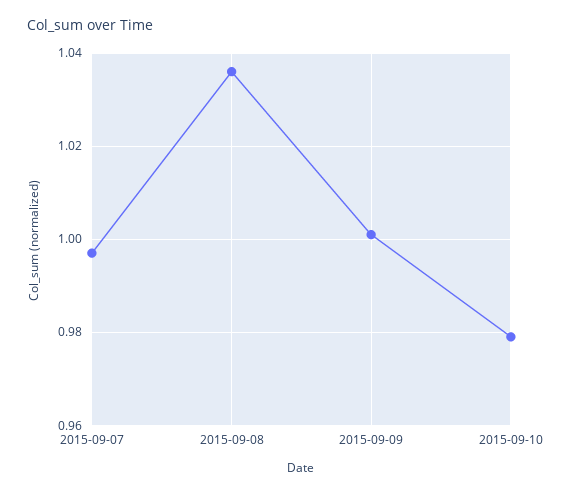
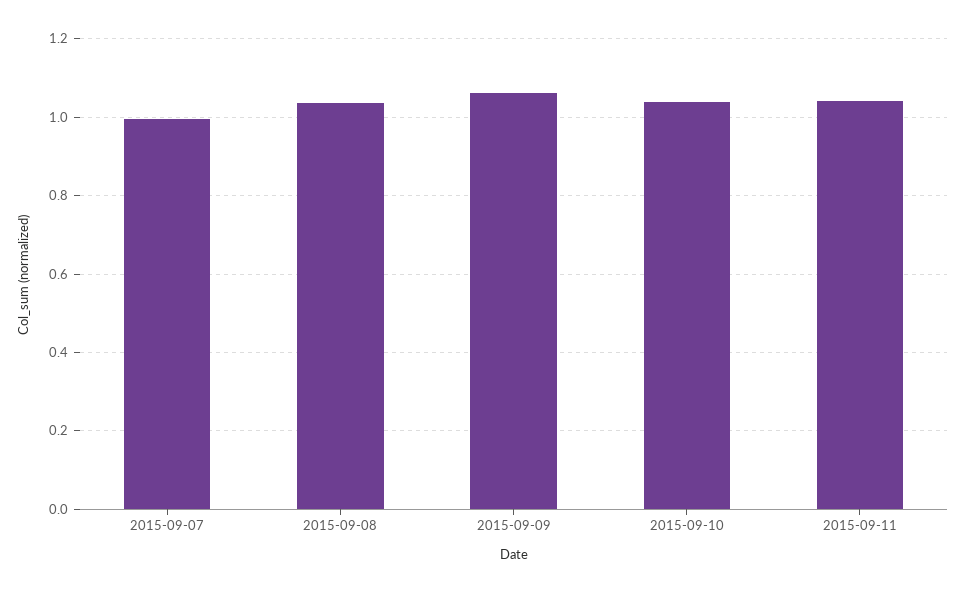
2015-09-09: 1 -> 1.06
2015-09-10: 0.98 -> 1.04
2015-09-11: none -> 1.04

